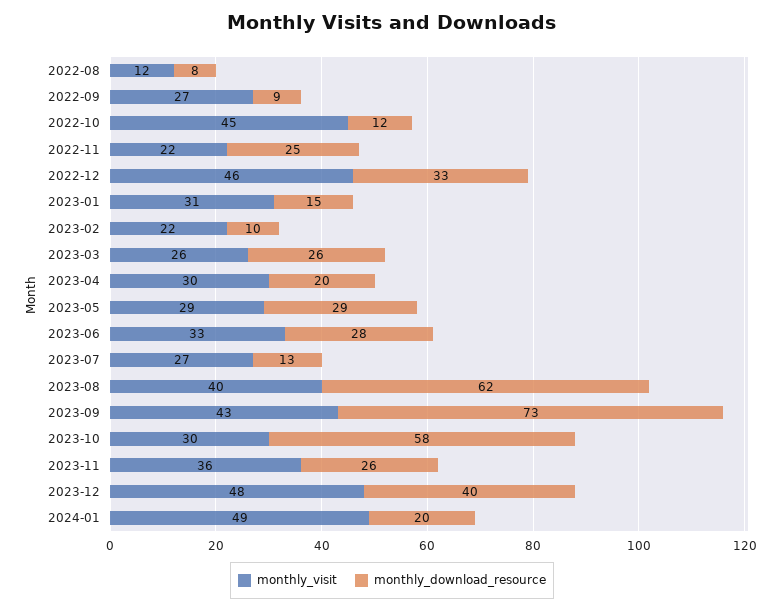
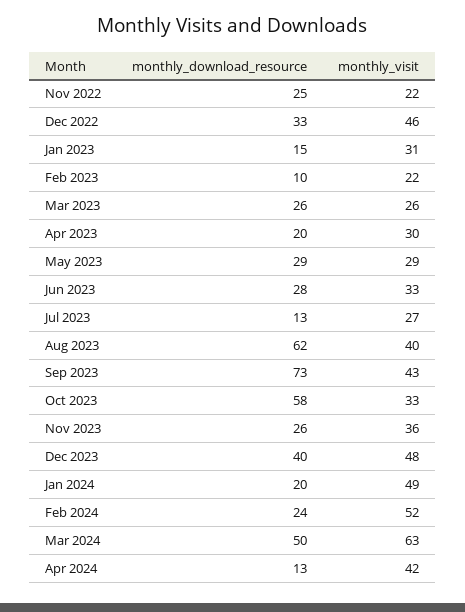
monthly_visit, 2022-08: 12 -> none
monthly_download_resource, 2022-08: 8 -> none
monthly_visit, 2022-09: 27 -> none
monthly_download_resource, 2022-09: 9 -> none
monthly_visit, 2022-10: 45 -> none
monthly_download_resource, 2022-10: 12 -> none
monthly_visit, 2023-10: 30 -> 33
monthly_download_resource, Feb 2024: none -> 24
monthly_visit, Feb 2024: none -> 52
monthly_download_resource, Mar 2024: none -> 50
monthly_visit, Mar 2024: none -> 63
monthly_download_resource, Apr 2024: none -> 13
monthly_visit, Apr 2024: none -> 42

